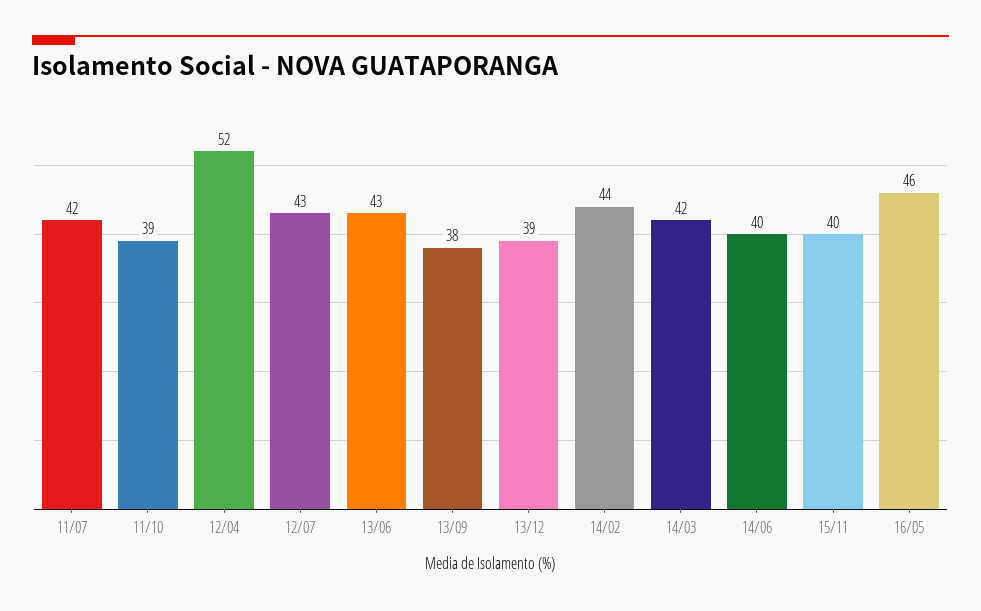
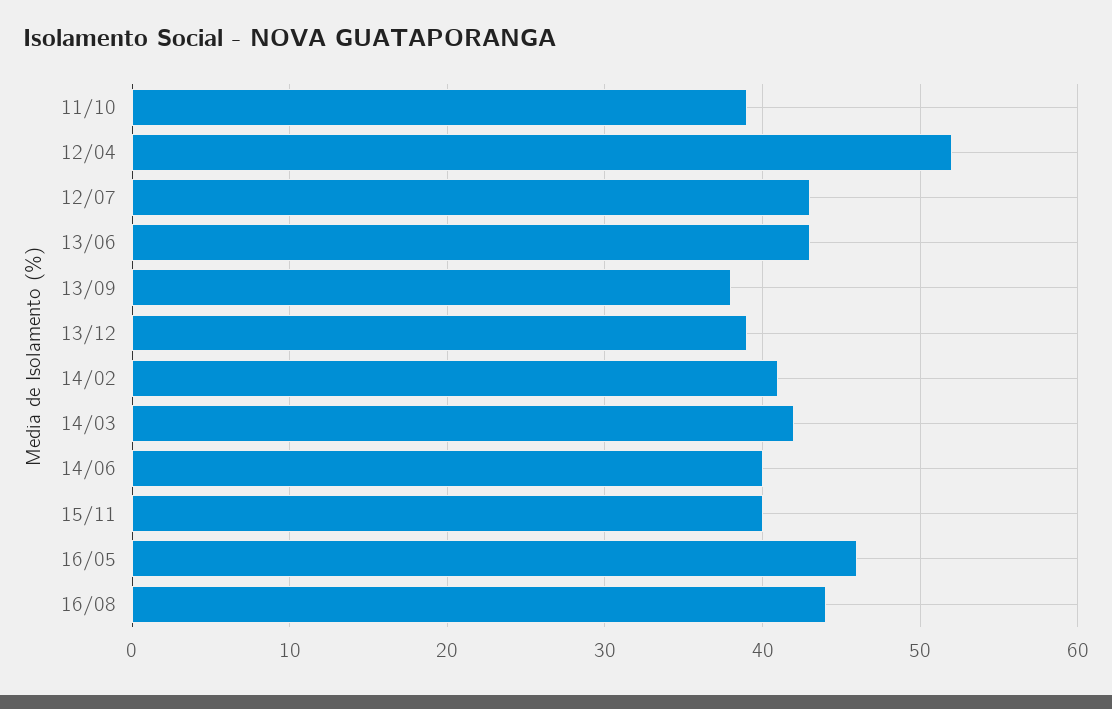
11/07: 42 -> none
14/02: 44 -> 41
16/08: none -> 44

